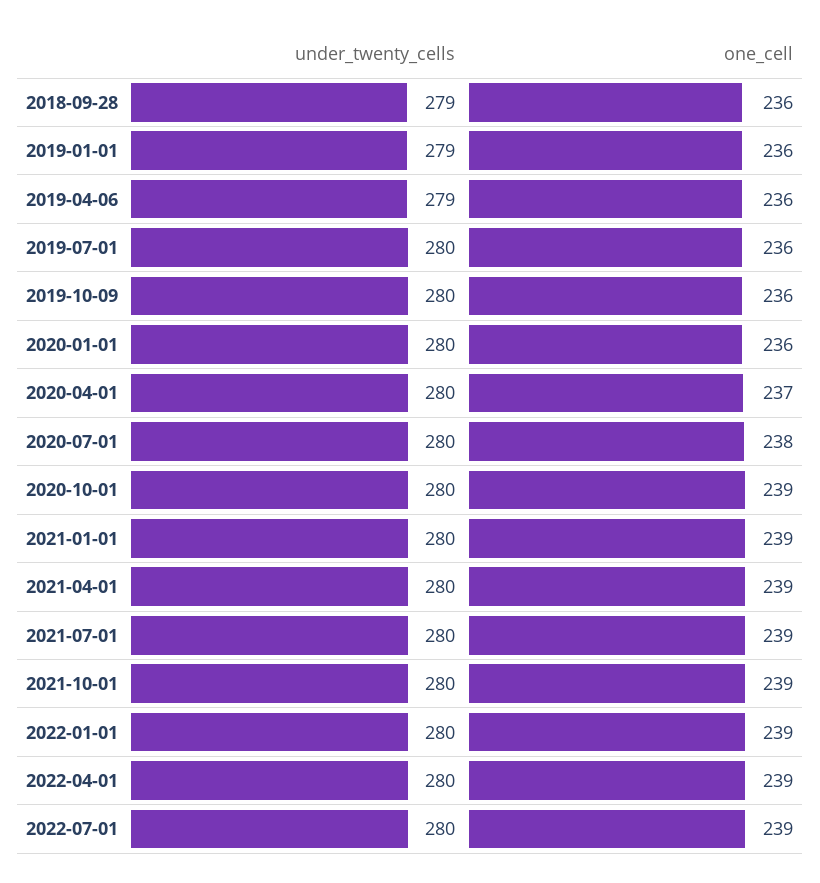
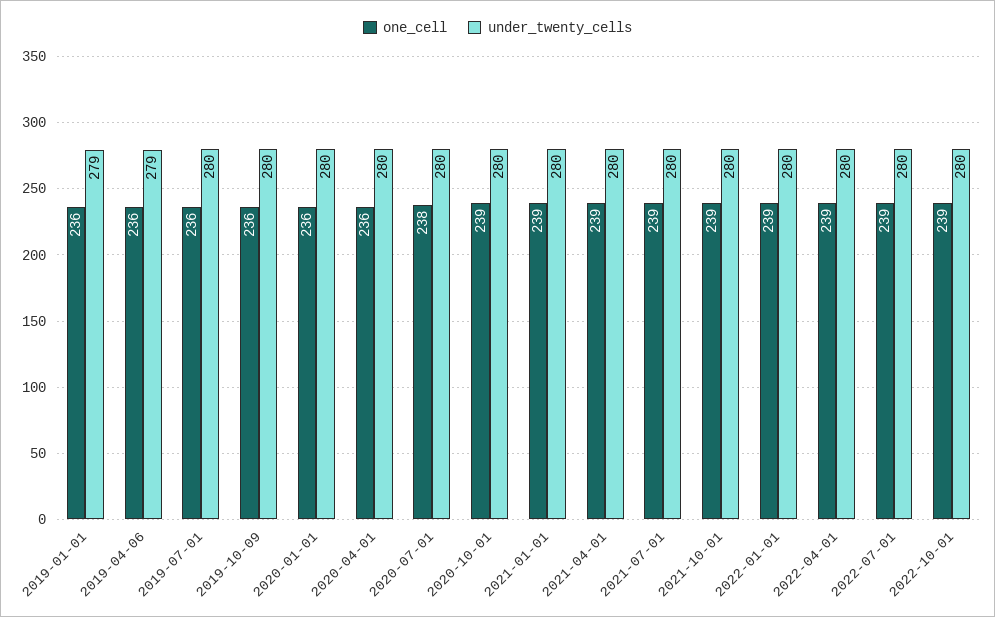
under_twenty_cells, 2018-09-28: 279 -> none
one_cell, 2018-09-28: 236 -> none
one_cell, 2020-04-01: 237 -> 236
one_cell, 2022-10-01: none -> 239
under_twenty_cells, 2022-10-01: none -> 280

